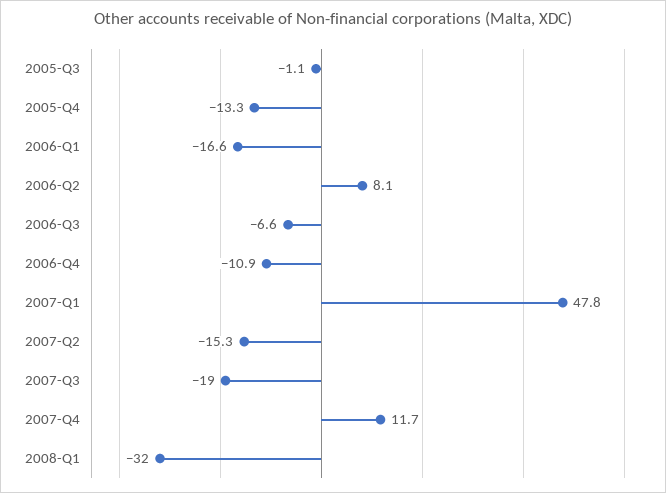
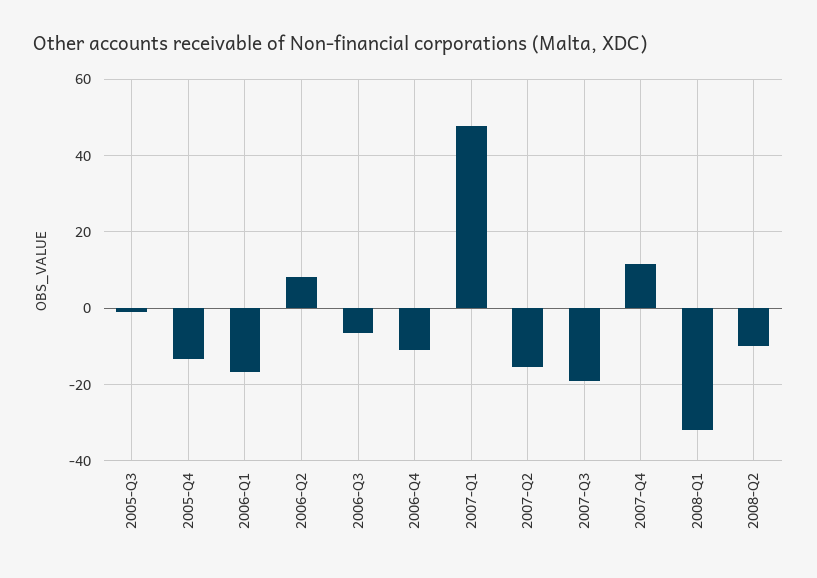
2008-Q2: none -> -10

